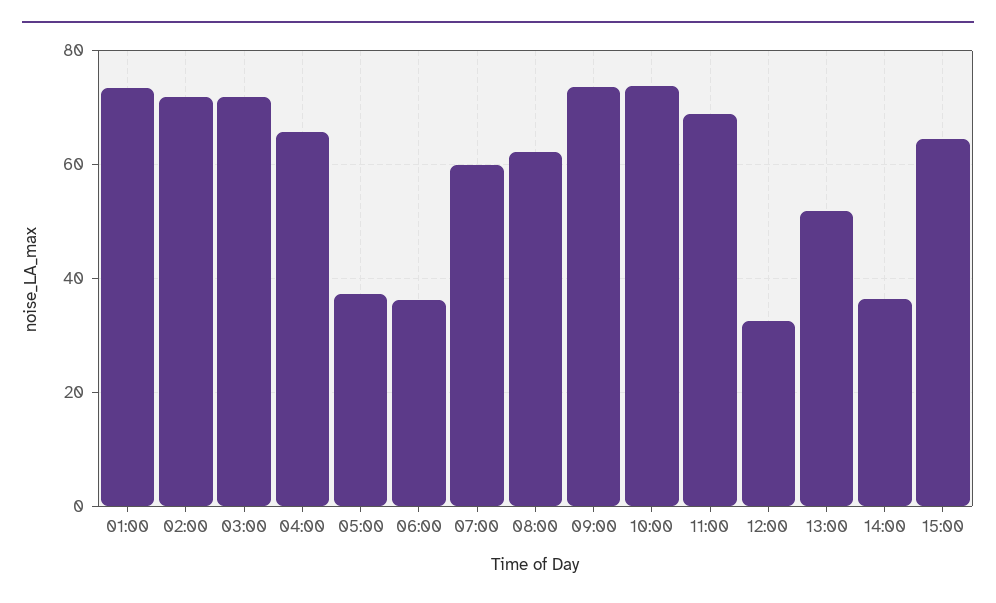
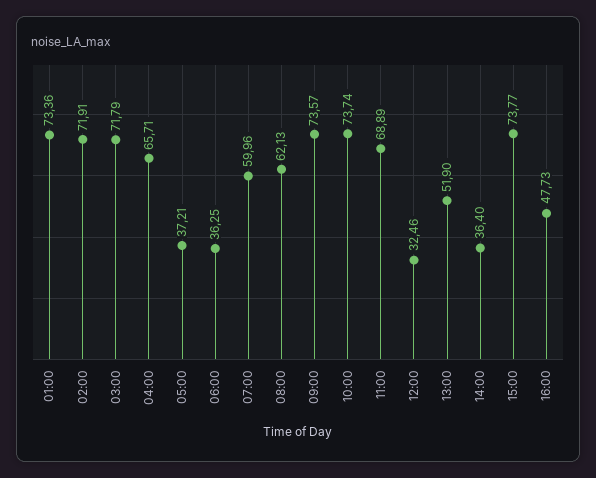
15:00: 64 -> 73.77
16:00: none -> 47.73

